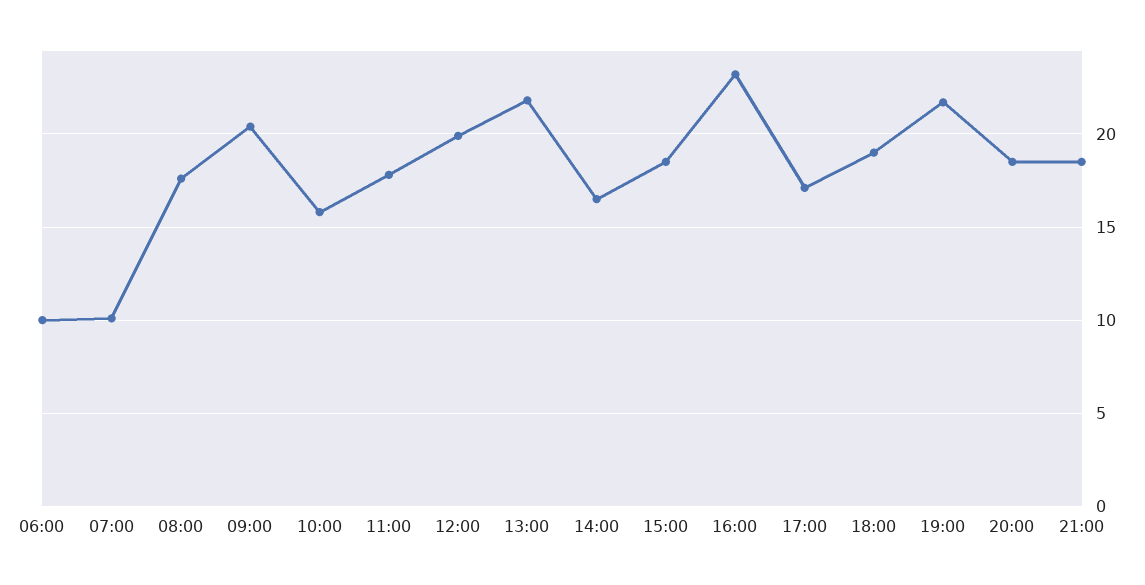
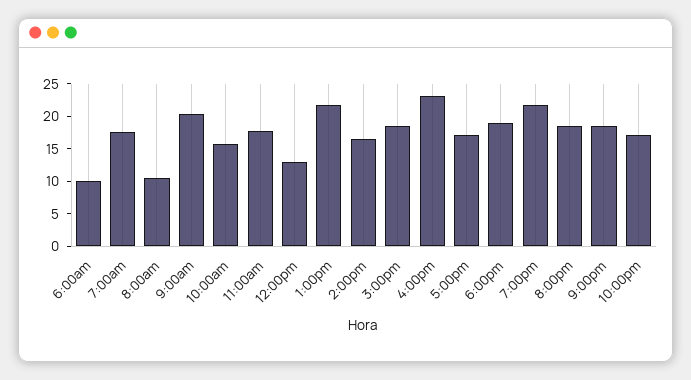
07:00: 10 -> 17.5
08:00: 17.5 -> 10
12:00: 20 -> 12.5
10:00pm: none -> 17.5

